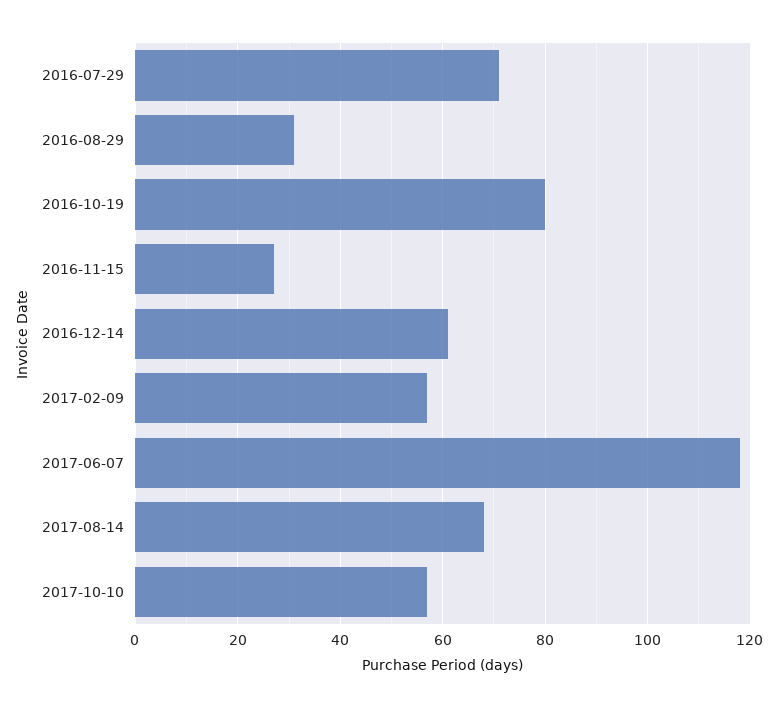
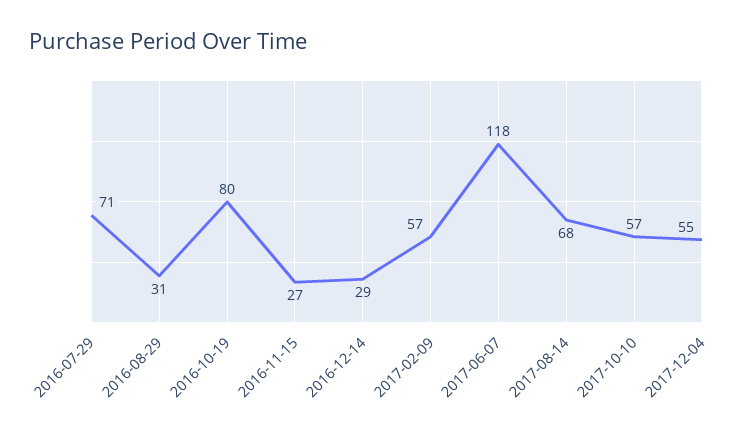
2016-12-14: 60 -> 29
2017-12-04: none -> 55

